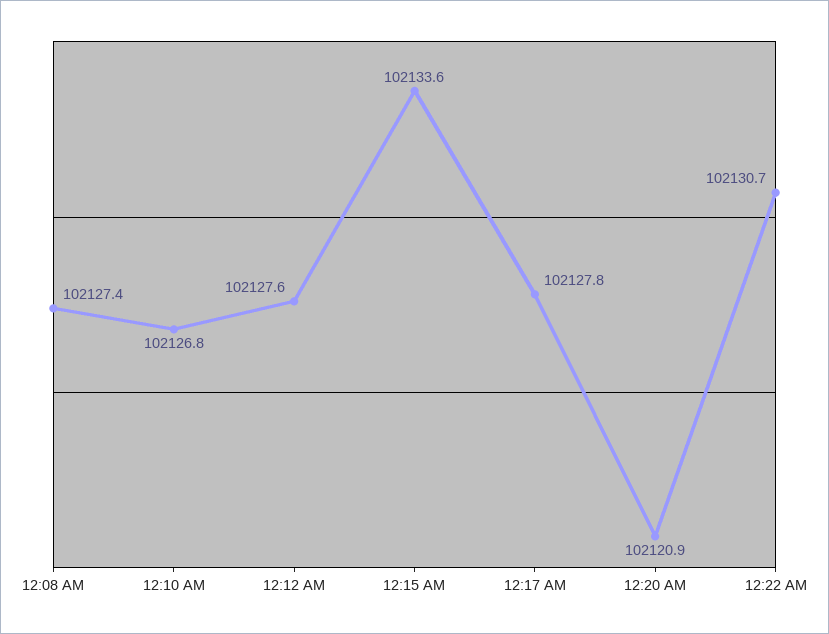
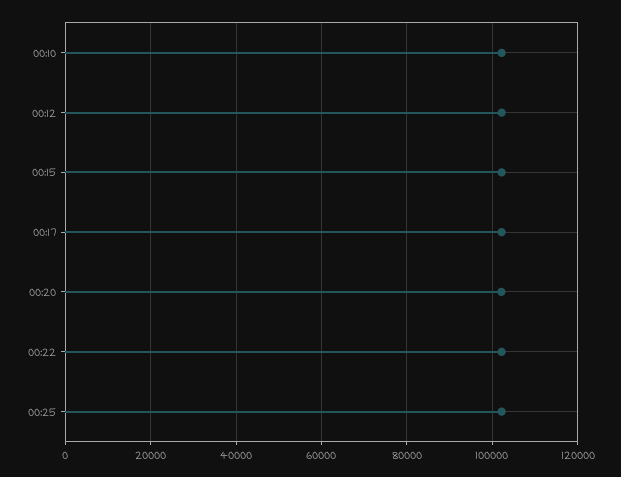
12:08 AM: 102127.4 -> none
00:25: none -> 102000

